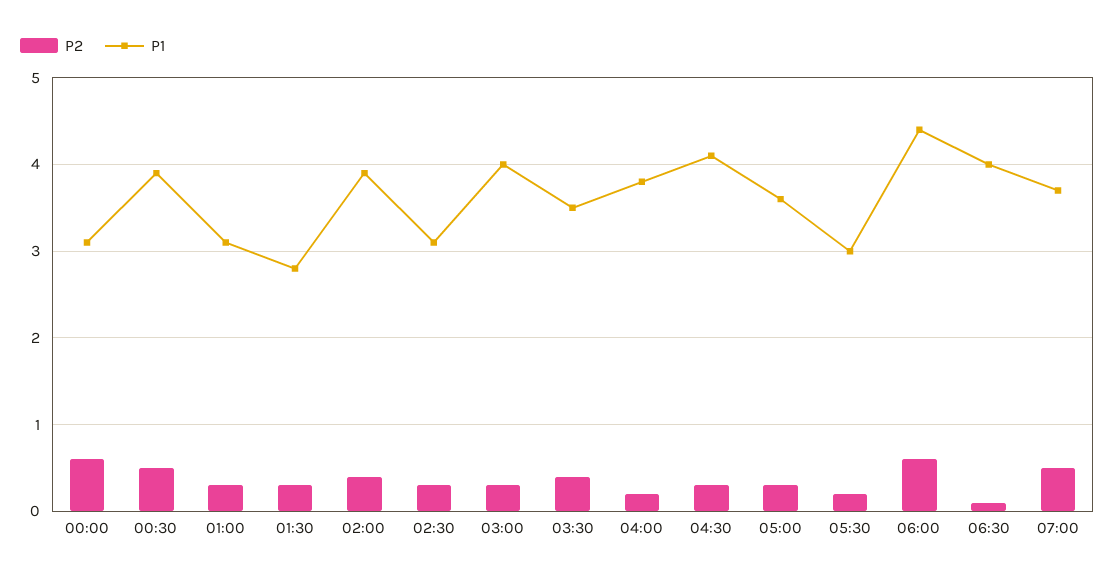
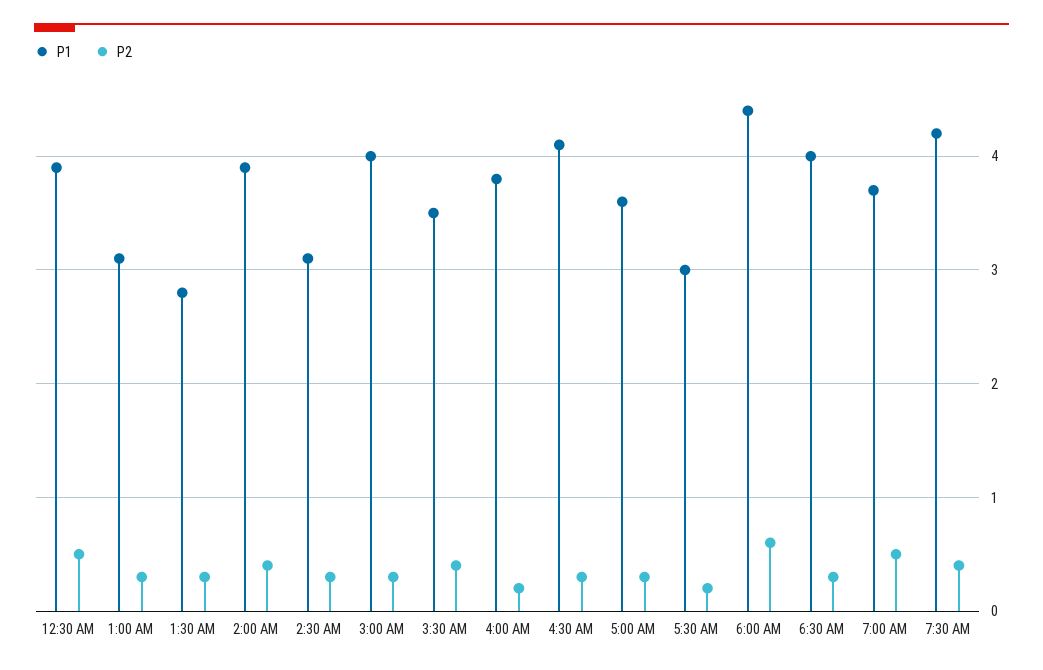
P2, 00:00: 0.6 -> none
P1, 00:00: 3.1 -> none
P2, 06:30: 0.1 -> 0.3
P1, 7:30 AM: none -> 4.2
P2, 7:30 AM: none -> 0.4

